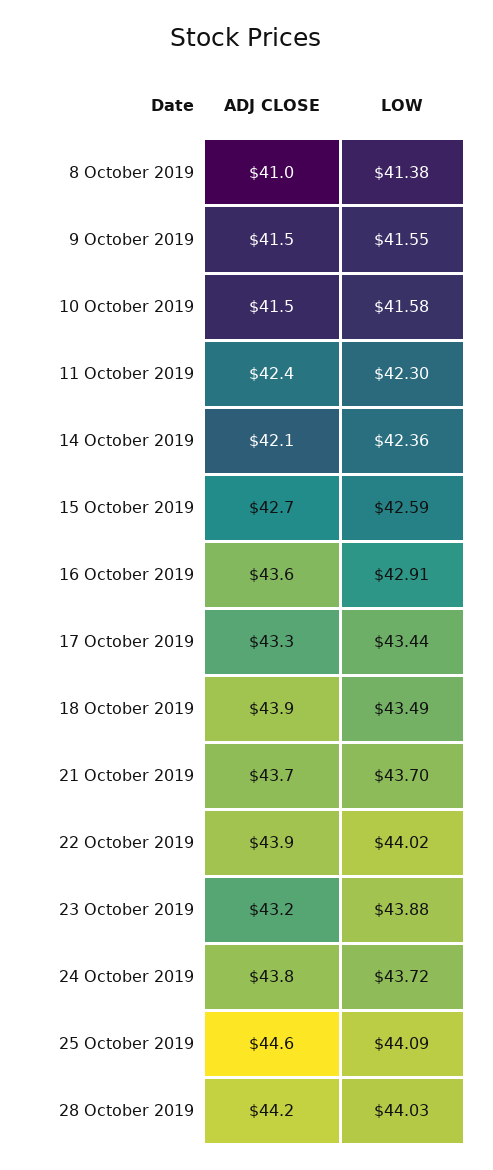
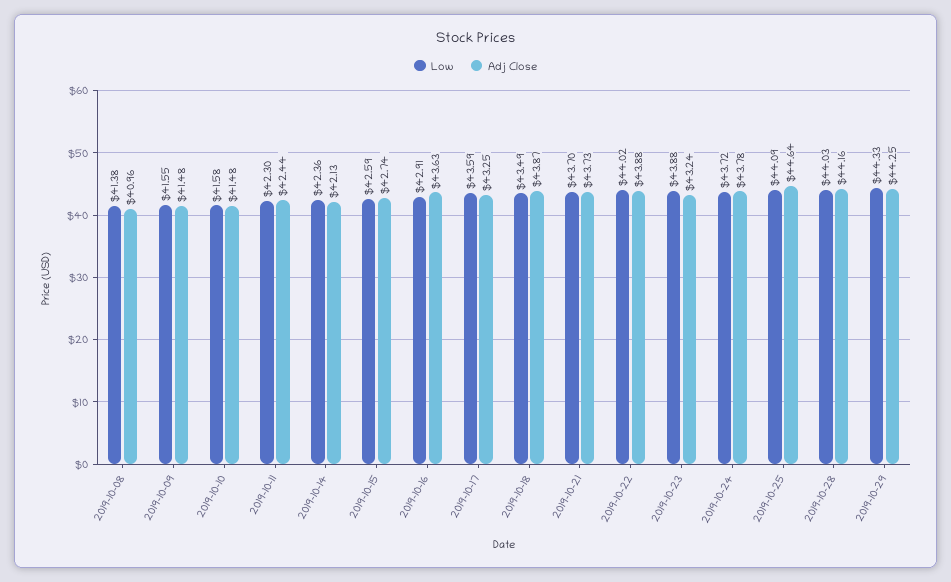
LOW, 17 October 2019: 43.44 -> 43.59
LOW, 2019-10-29: none -> 44.33
ADJ CLOSE, 2019-10-29: none -> 44.25

